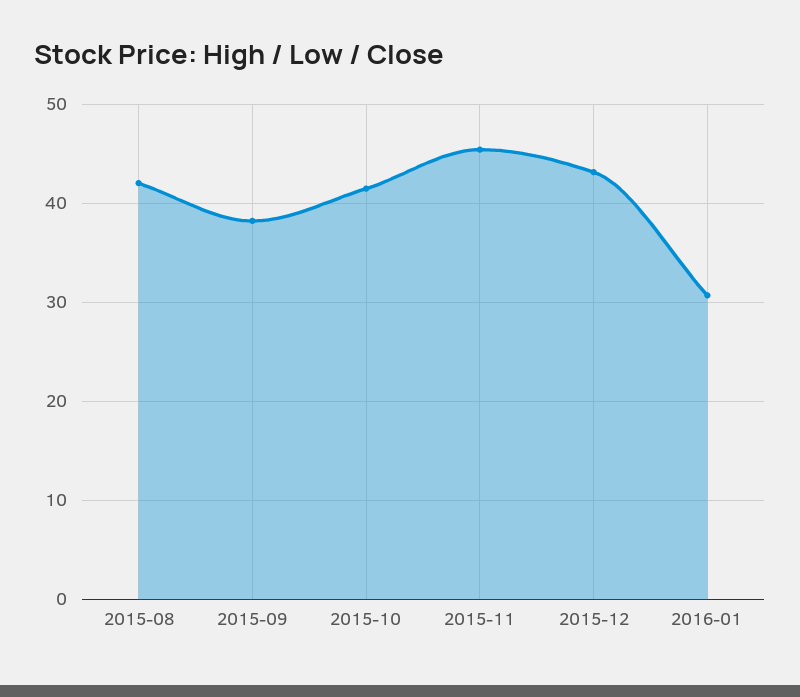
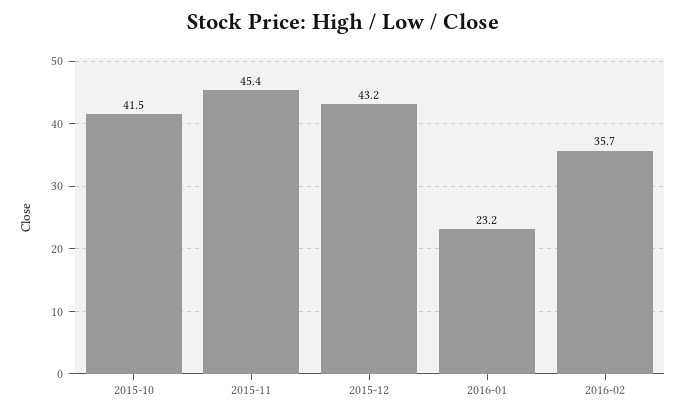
2015-08: 42 -> none
2015-09: 38 -> none
2016-01: 31 -> 23.2
2016-02: none -> 35.7

